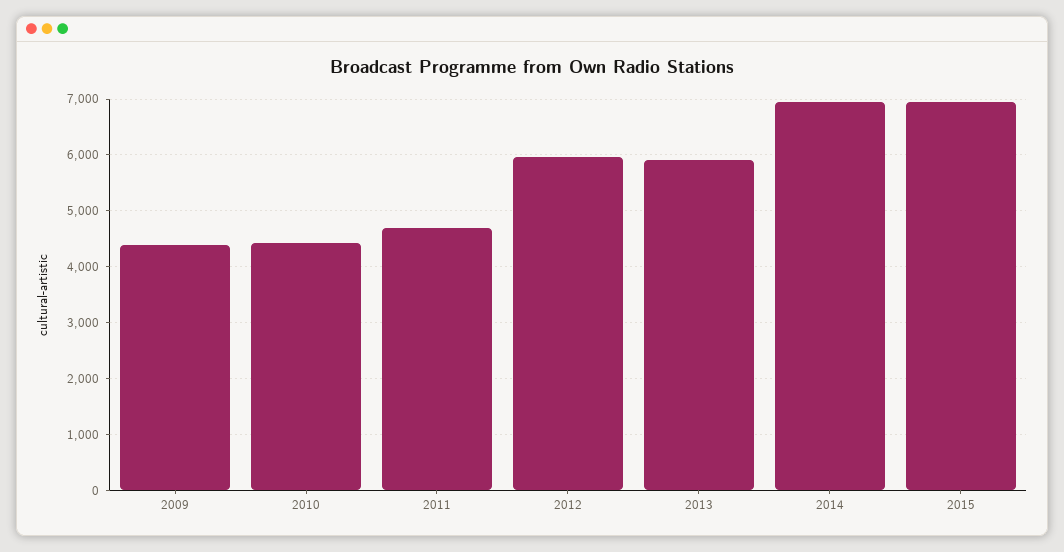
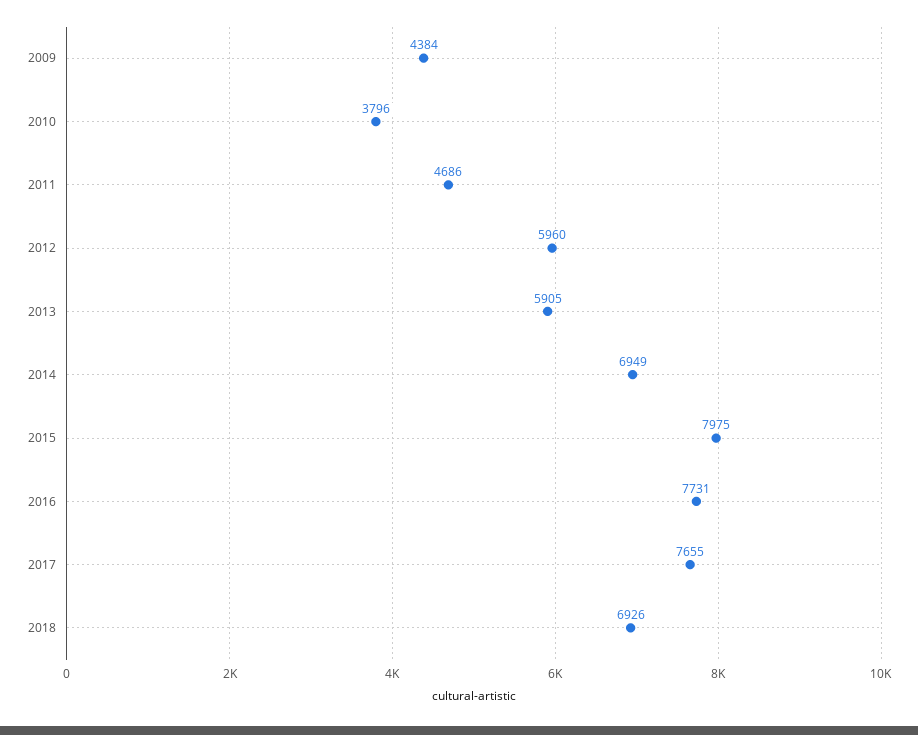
2010: 4400 -> 3796
2015: 7000 -> 7975
2016: none -> 7731
2017: none -> 7655
2018: none -> 6926

